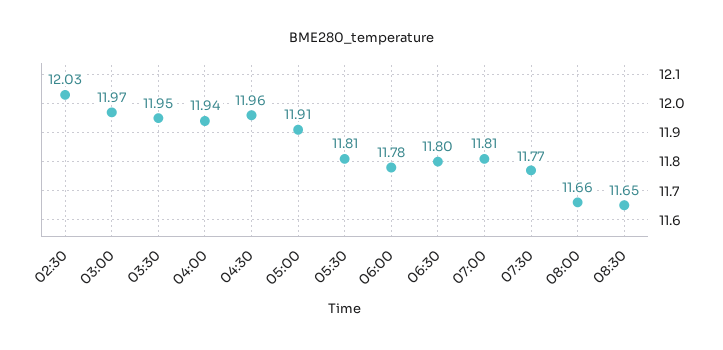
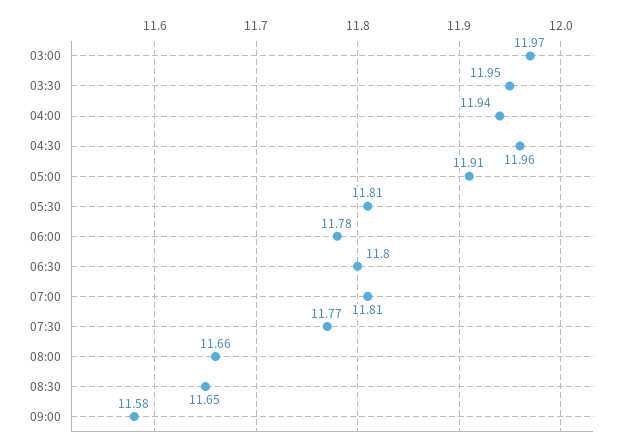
02:30: 12.03 -> none
09:00: none -> 11.58

